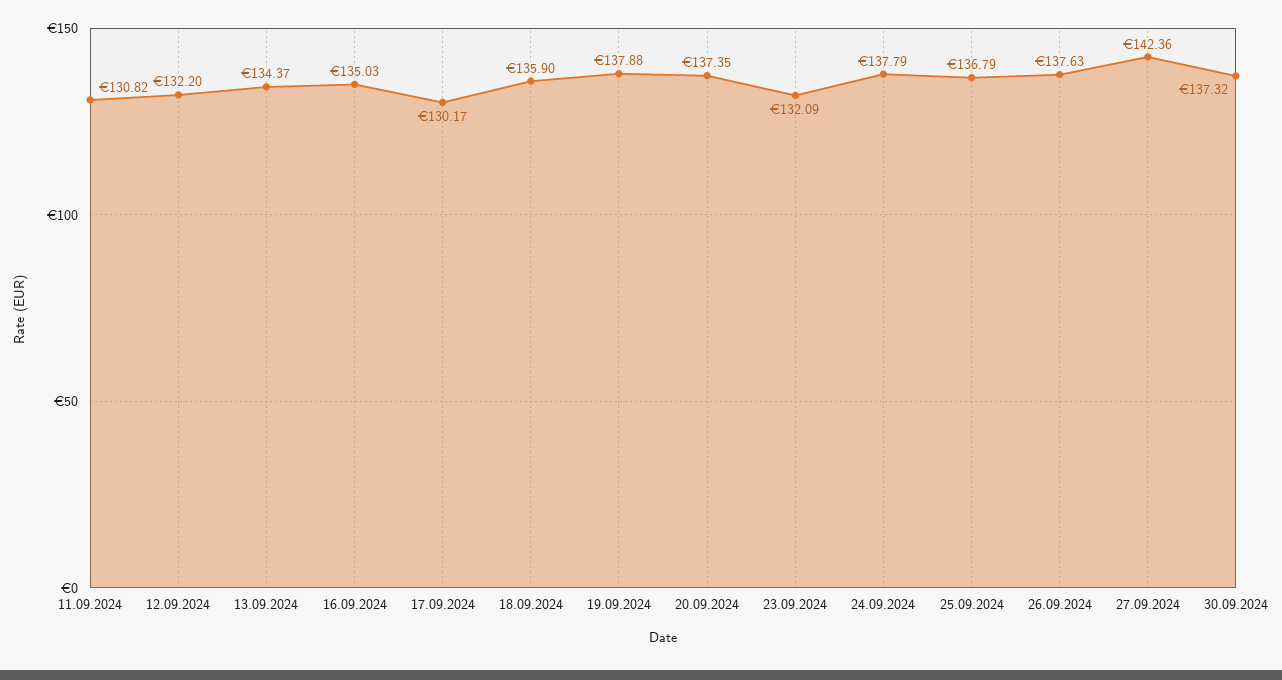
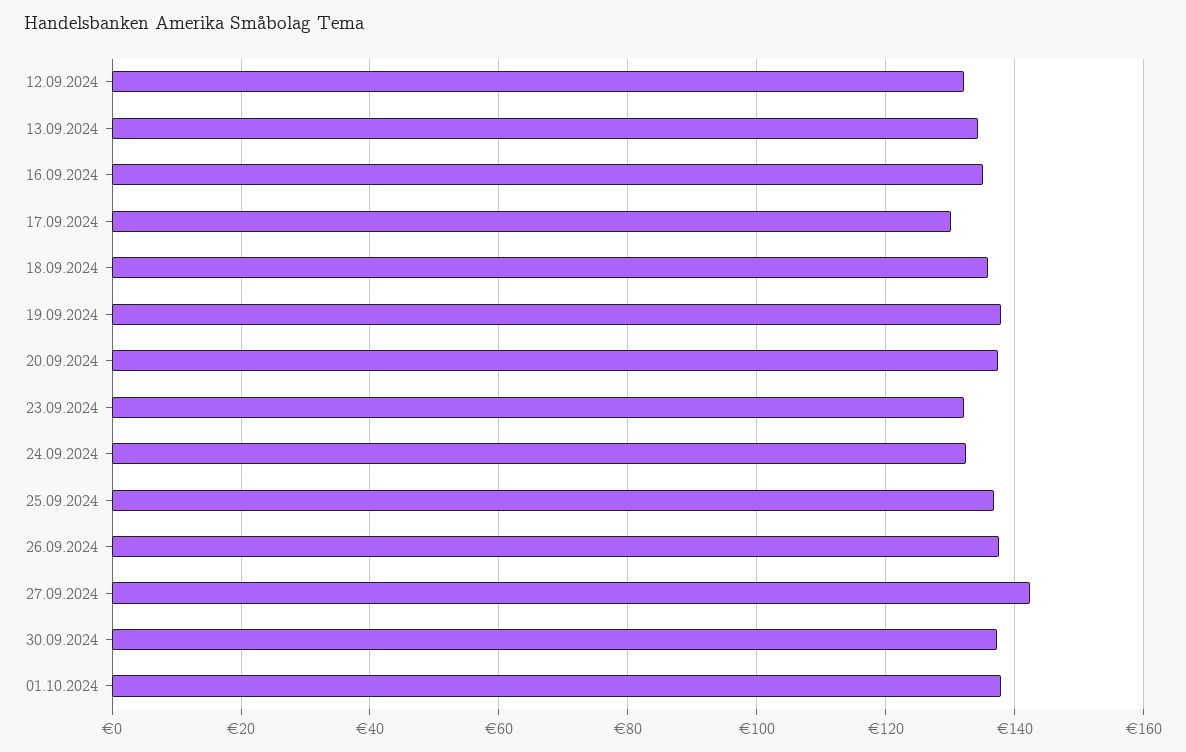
11.09.2024: 130.82 -> none
24.09.2024: 137.79 -> 132
01.10.2024: none -> 138

